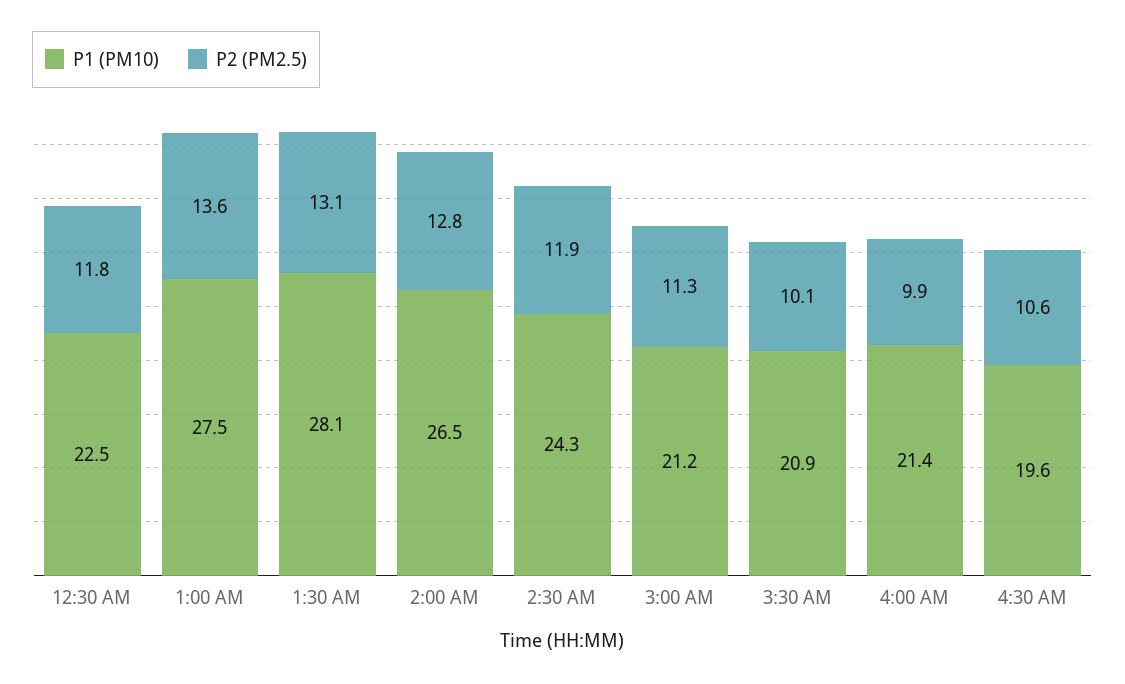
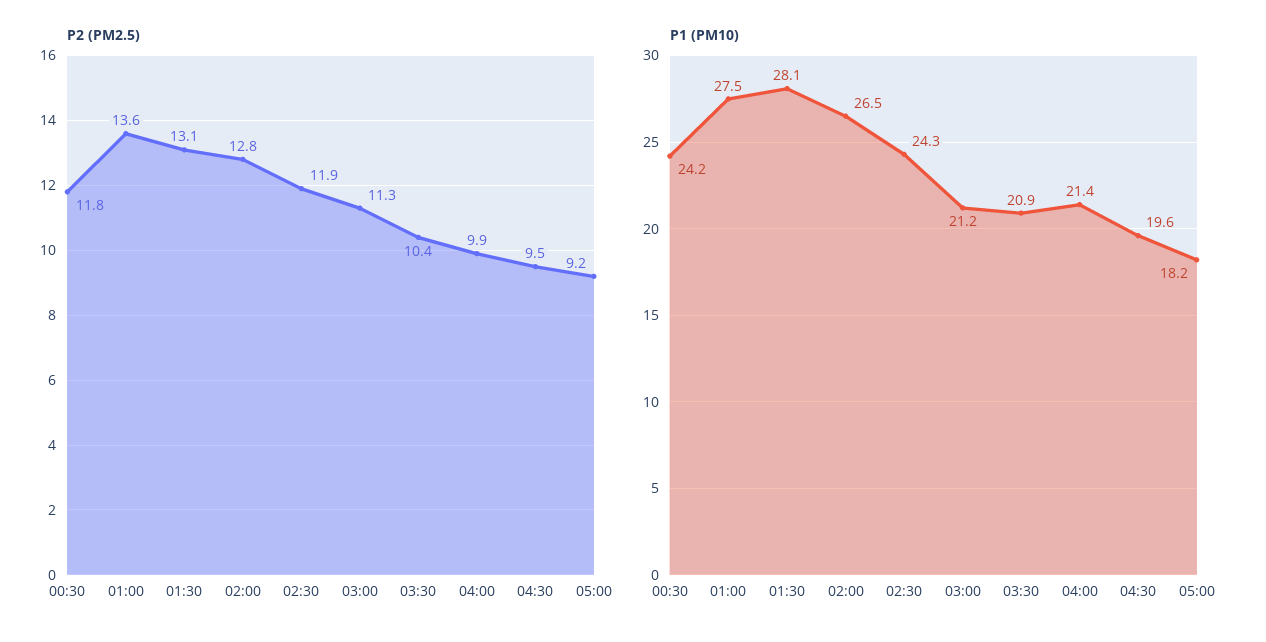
P1 (PM10), 12:30 AM: 22.5 -> 24.2
P2 (PM2.5), 3:30 AM: 10.1 -> 10.4
P2 (PM2.5), 4:30 AM: 10.6 -> 9.5
P2 (PM2.5), 05:00: none -> 9.2
P1 (PM10), 05:00: none -> 18.2

